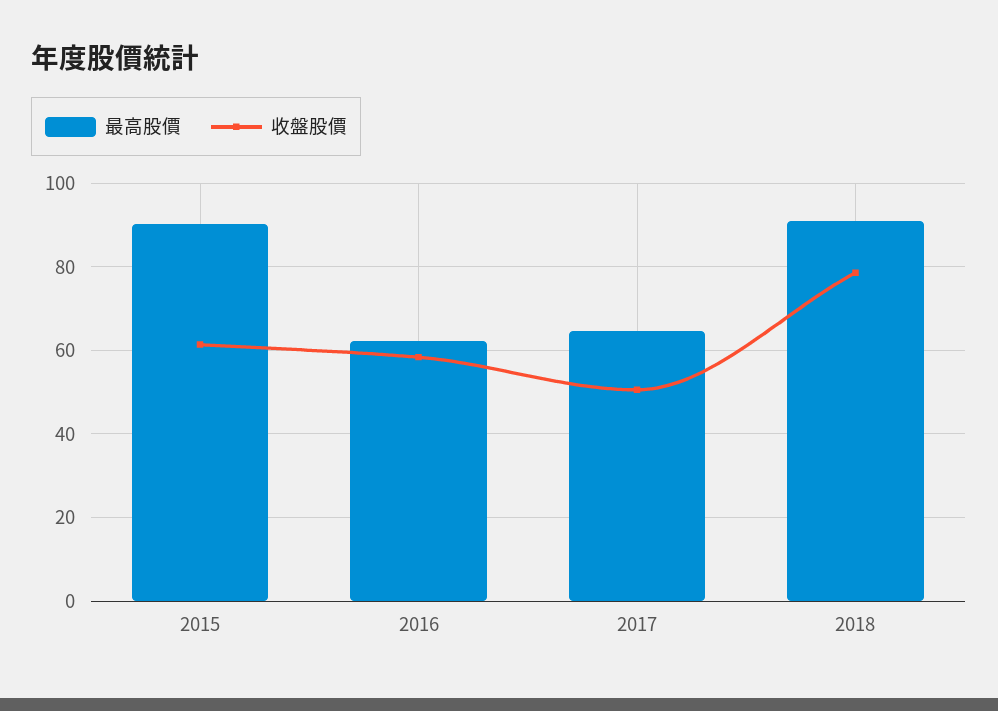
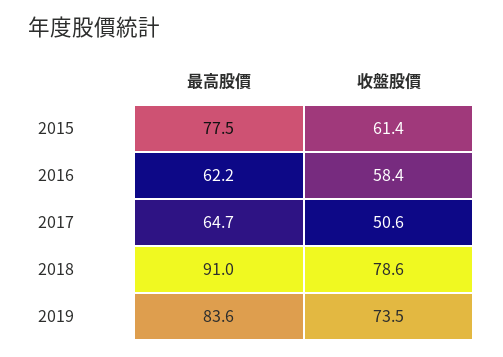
最高股價, 2015: 90 -> 77.5
最高股價, 2019: none -> 83.6
收盤股價, 2019: none -> 73.5

